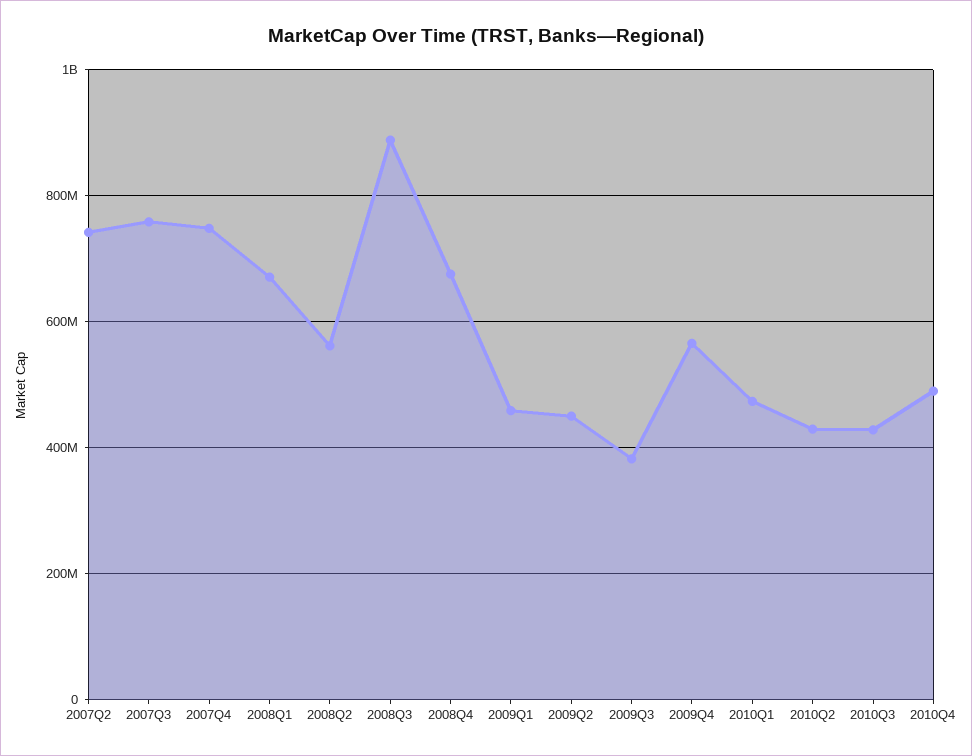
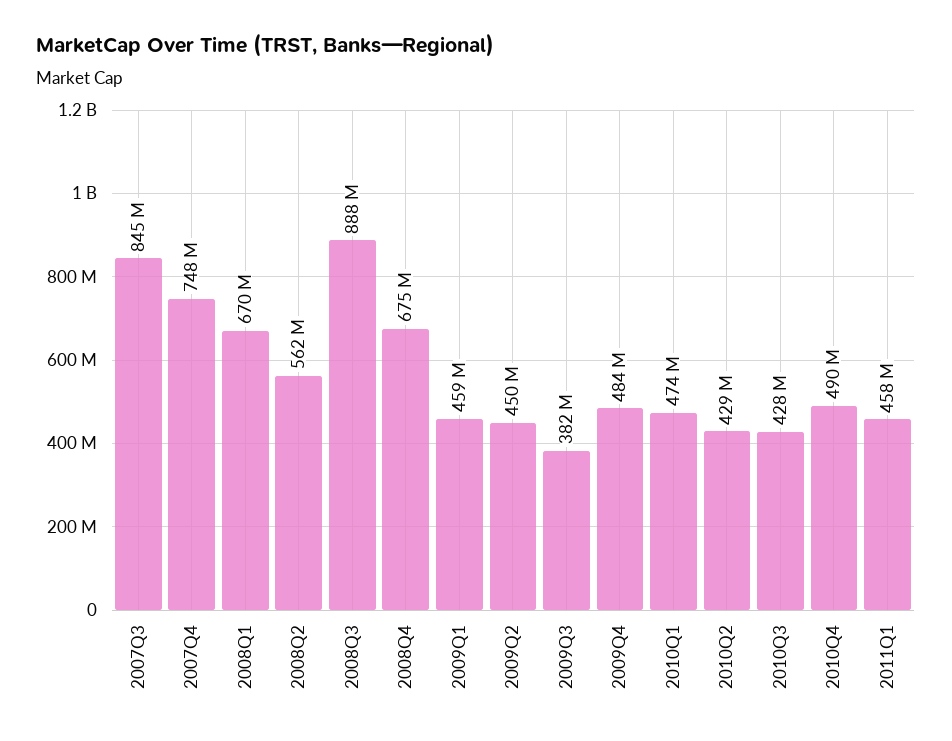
2007Q2: 740000000 -> none
2007Q3: 760000000 -> 845000000
2009Q4: 560000000 -> 484000000
2011Q1: none -> 458000000

